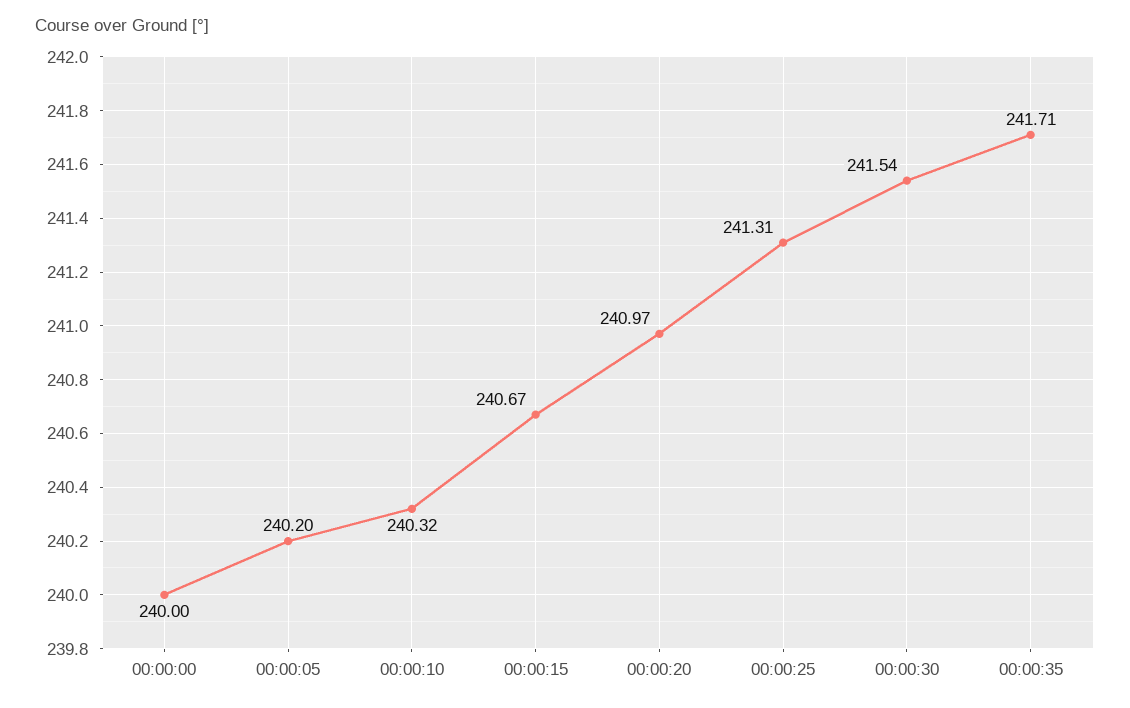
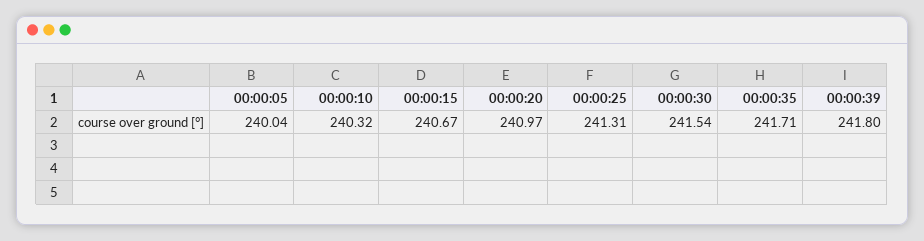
00:00:00: 240 -> none
00:00:05: 240.2 -> 240.04
00:00:39: none -> 241.8

